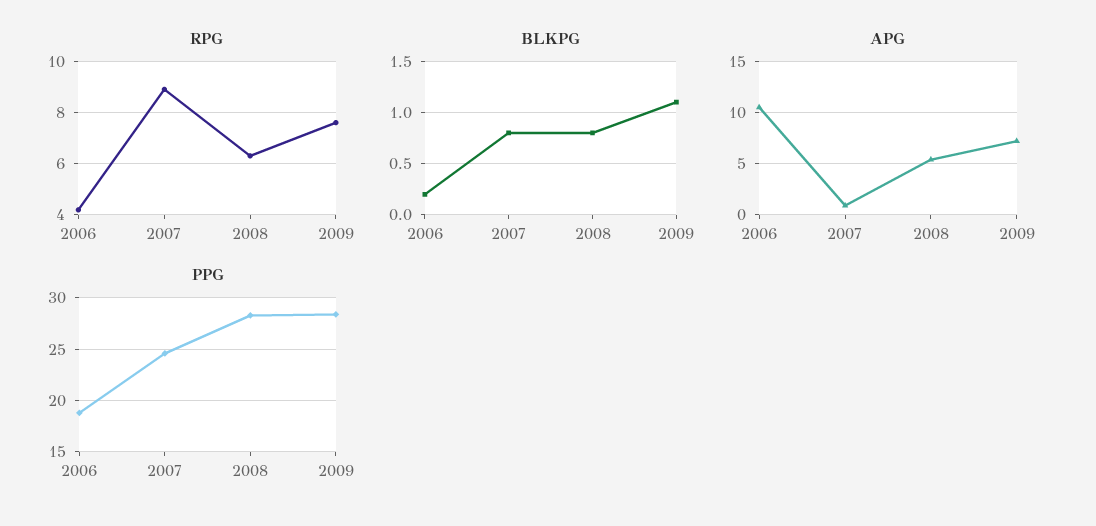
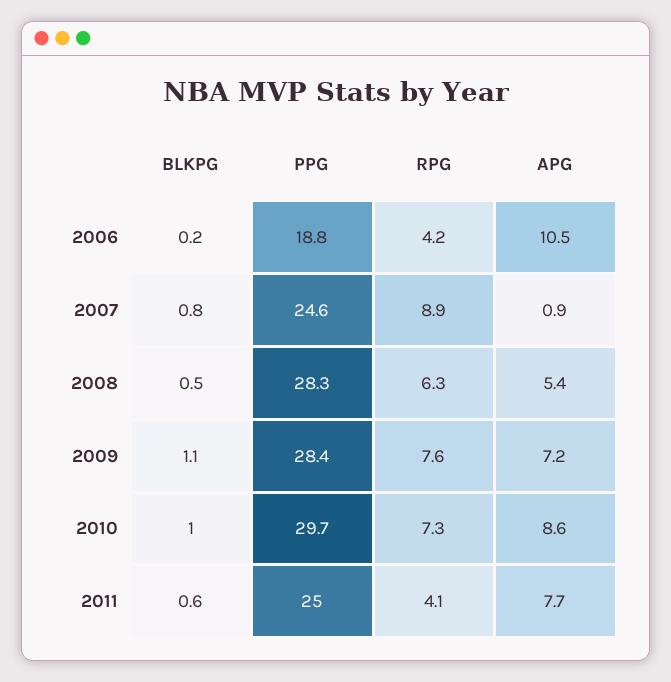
BLKPG, 2008: 0.8 -> 0.5
BLKPG, 2010: none -> 1
PPG, 2010: none -> 29.7
RPG, 2010: none -> 7.3
APG, 2010: none -> 8.6
BLKPG, 2011: none -> 0.6
PPG, 2011: none -> 25
RPG, 2011: none -> 4.1
APG, 2011: none -> 7.7

